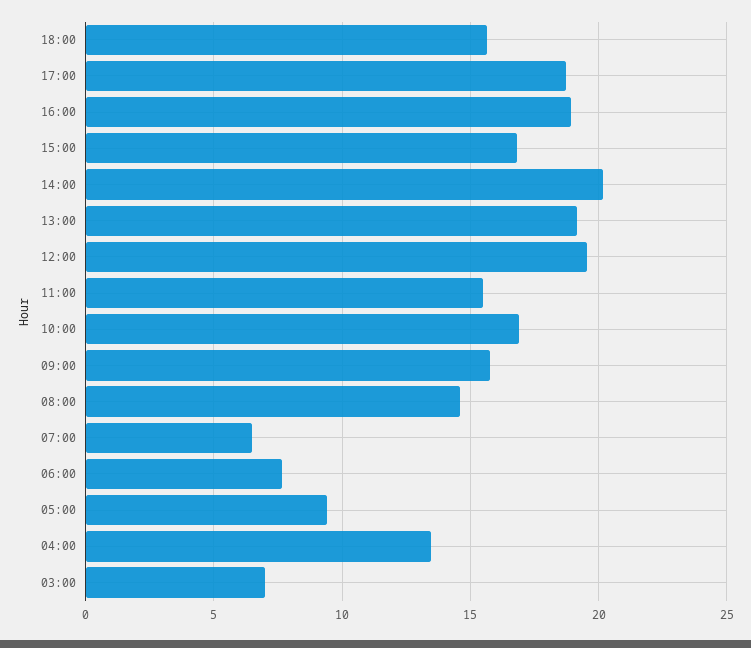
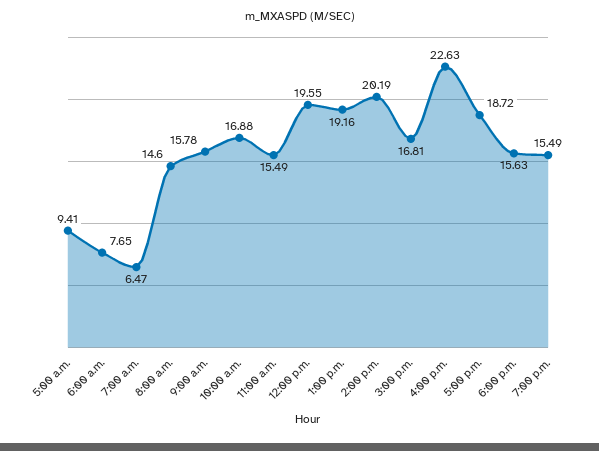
16:00: 19 -> 22.63
04:00: 13.5 -> none
03:00: 7 -> none
7:00 p.m.: none -> 15.49

